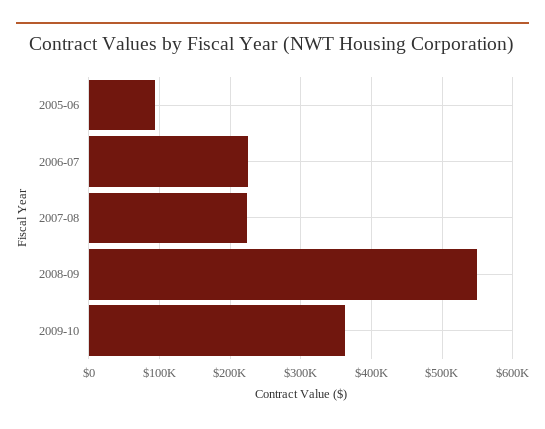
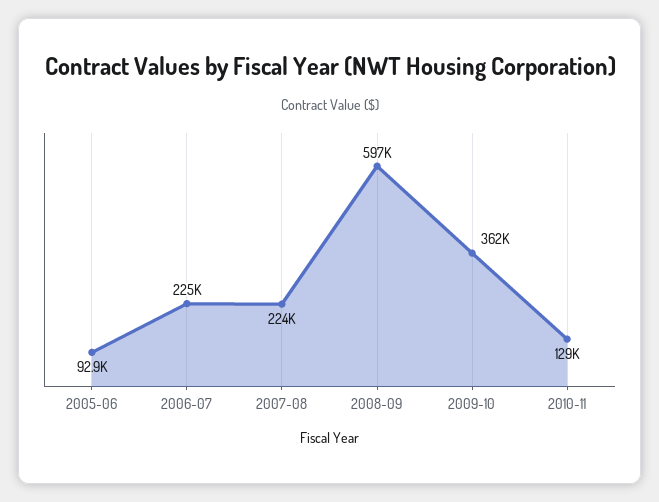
2008-09: 550000 -> 597000
2010-11: none -> 129000

